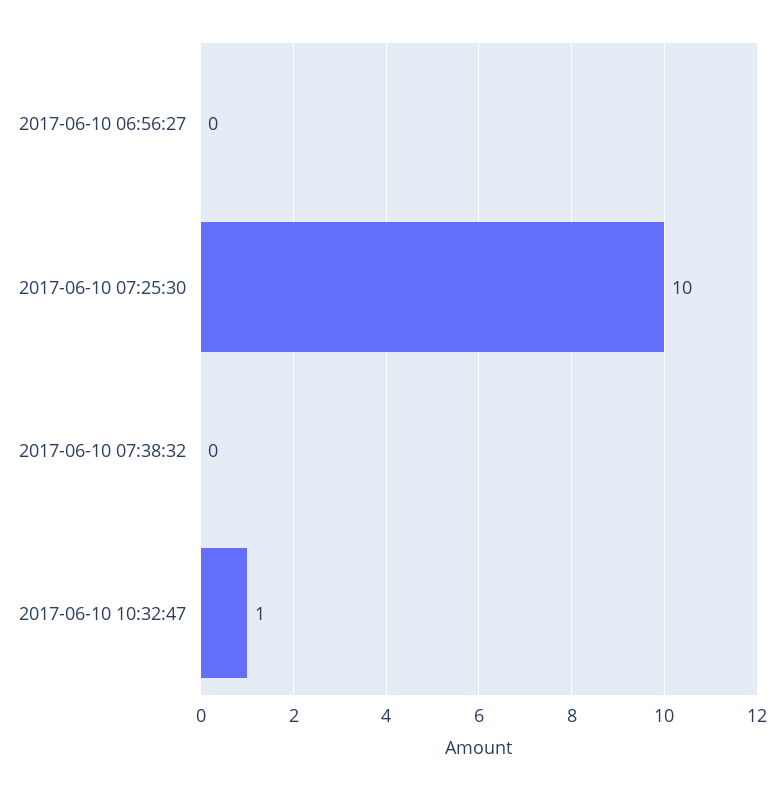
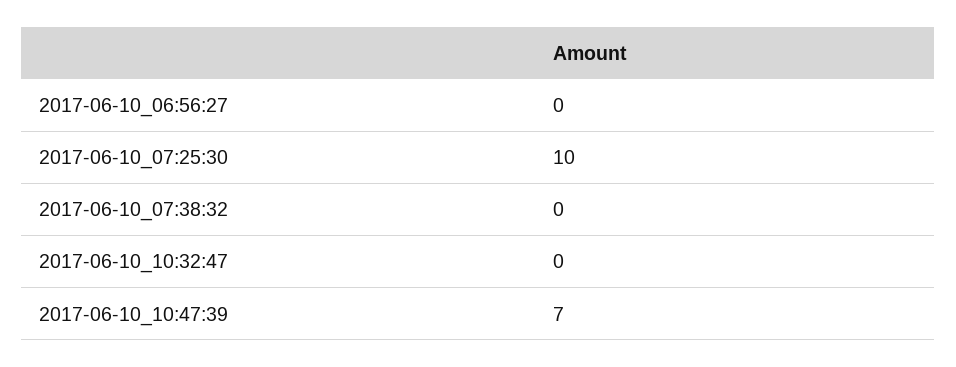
2017-06-10 10:32:47: 1 -> 0
2017-06-10_10:47:39: none -> 7

